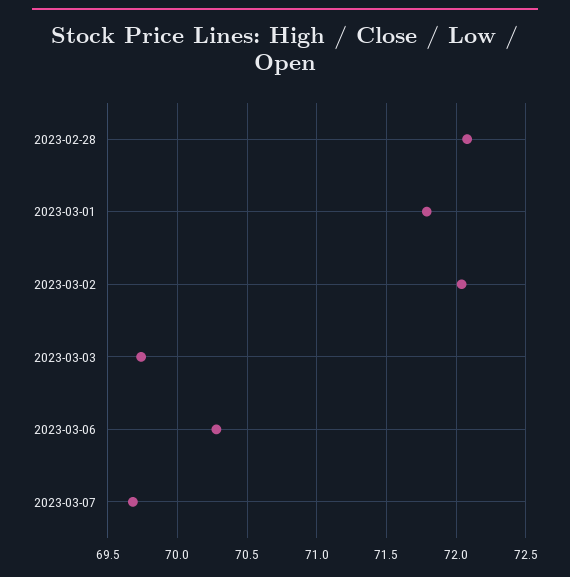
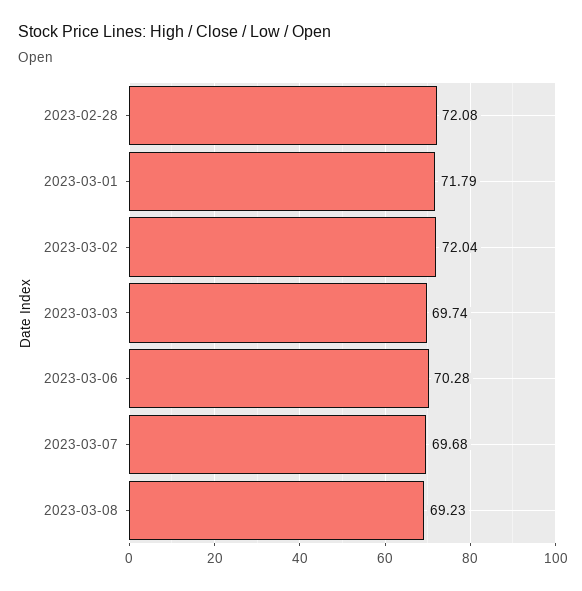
2023-03-08: none -> 69.23

